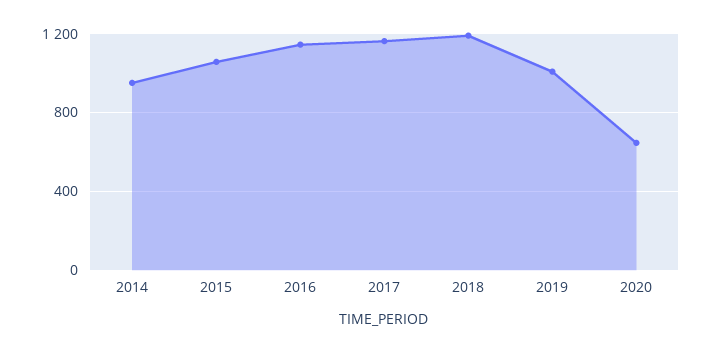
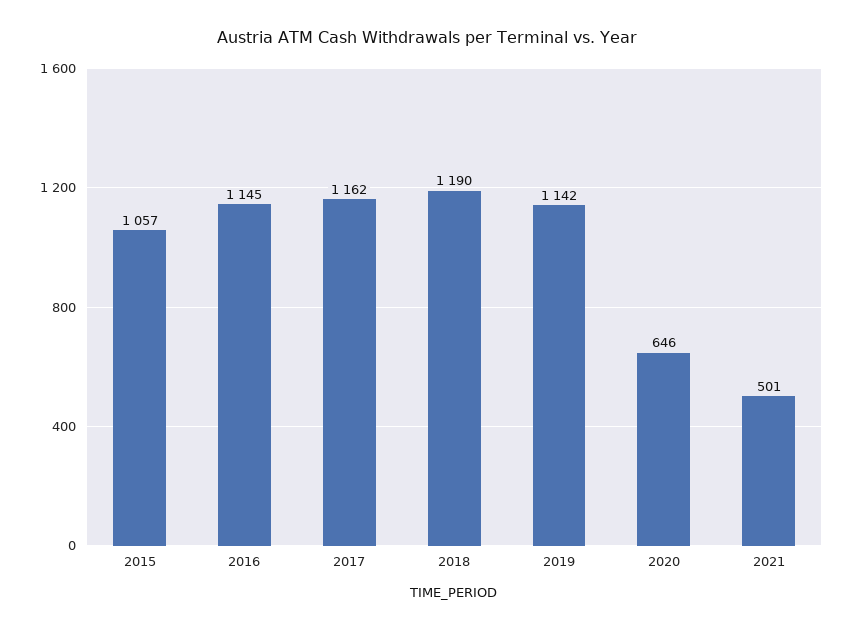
2014: 950 -> none
2019: 1000 -> 1142
2021: none -> 501

